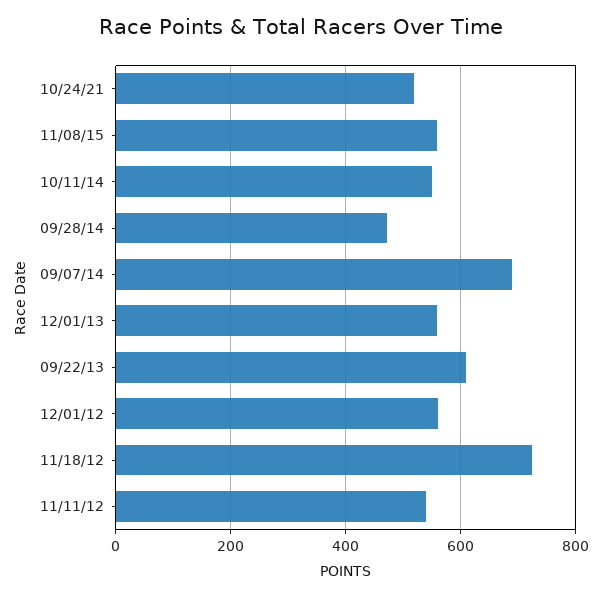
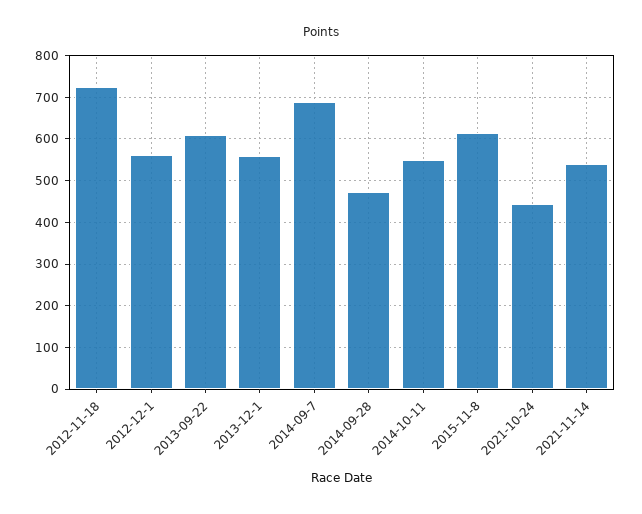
10/24/21: 520 -> 440
11/08/15: 560 -> 620
11/11/12: 540 -> none
2021-11-14: none -> 540

